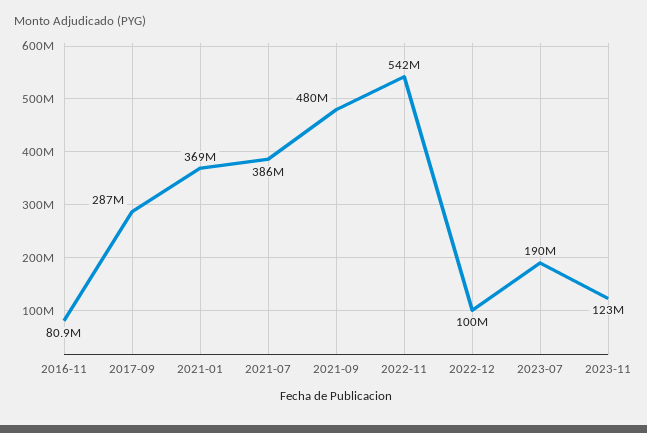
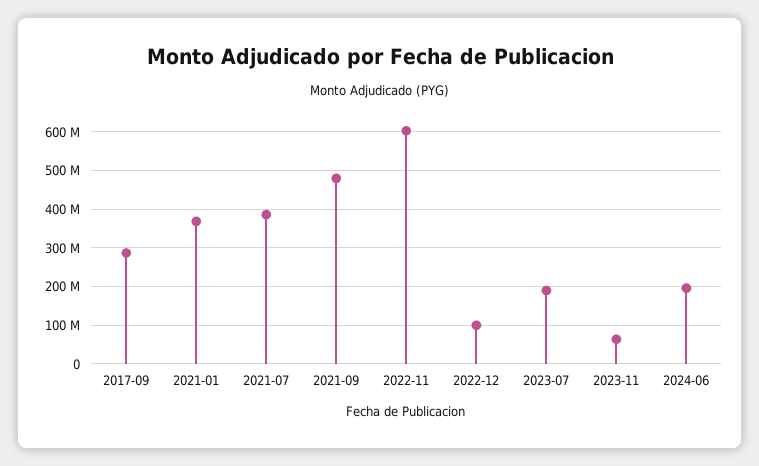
2016-11: 80900000 -> none
2022-11: 542000000 -> 600000000
2023-11: 123000000 -> 60000000
2024-06: none -> 200000000

